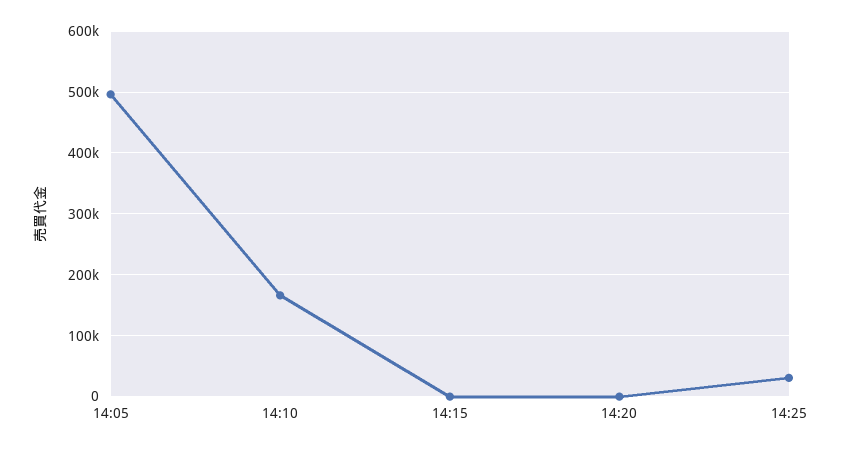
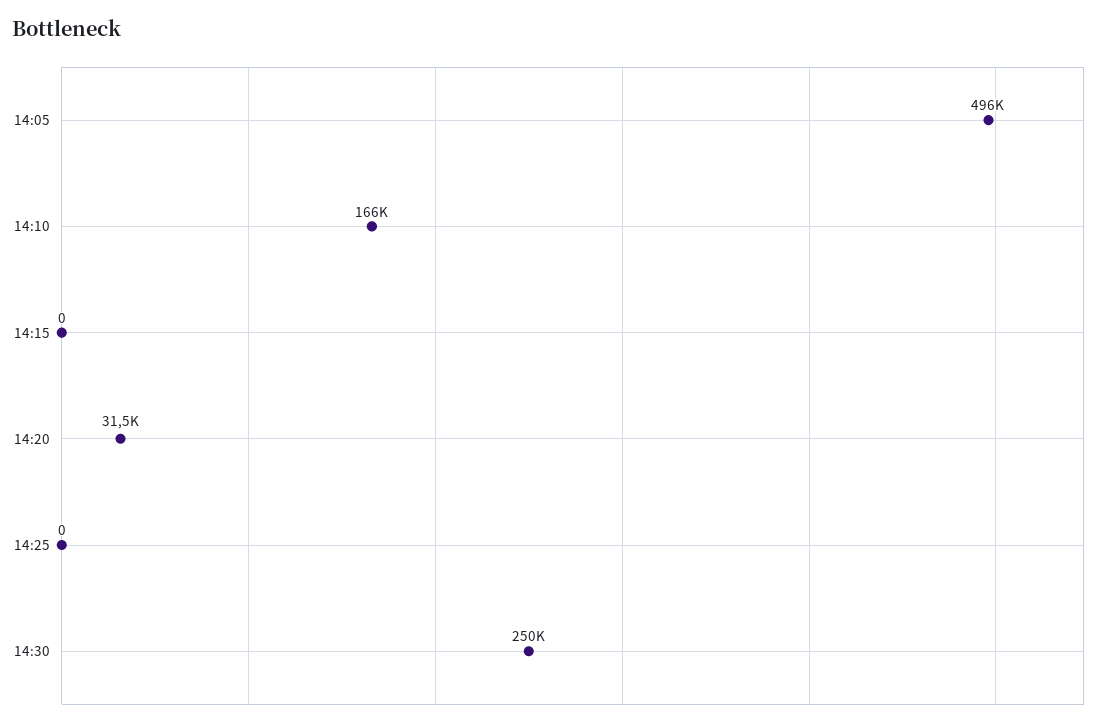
14:20: 0 -> 31500
14:25: 30000 -> 0
14:30: none -> 250000

